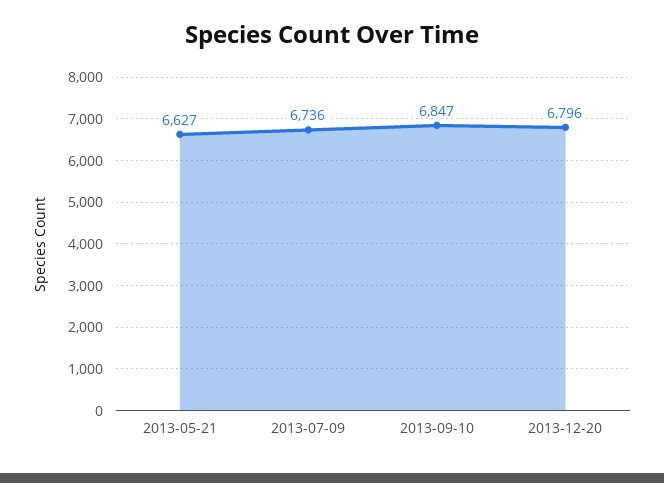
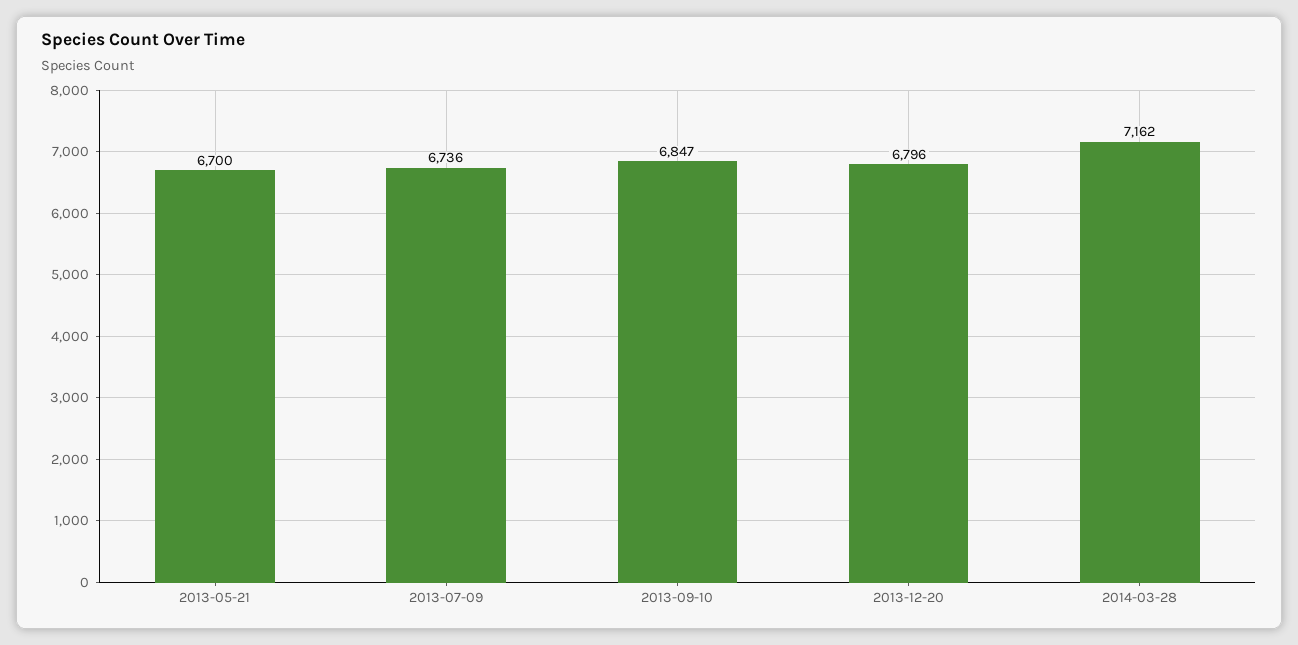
2013-05-21: 6627 -> 6700
2014-03-28: none -> 7162

